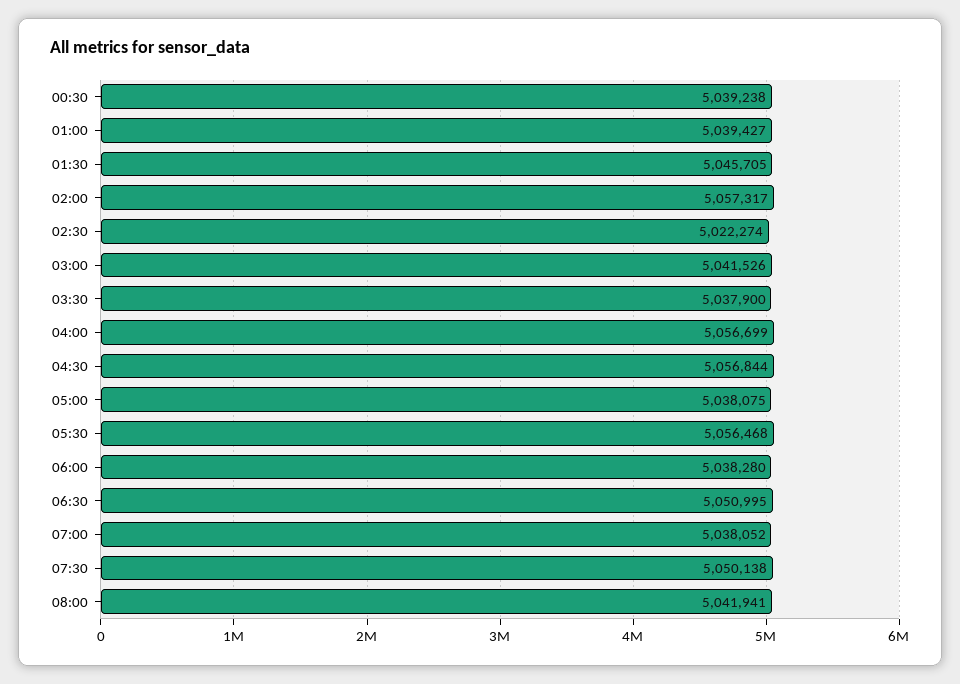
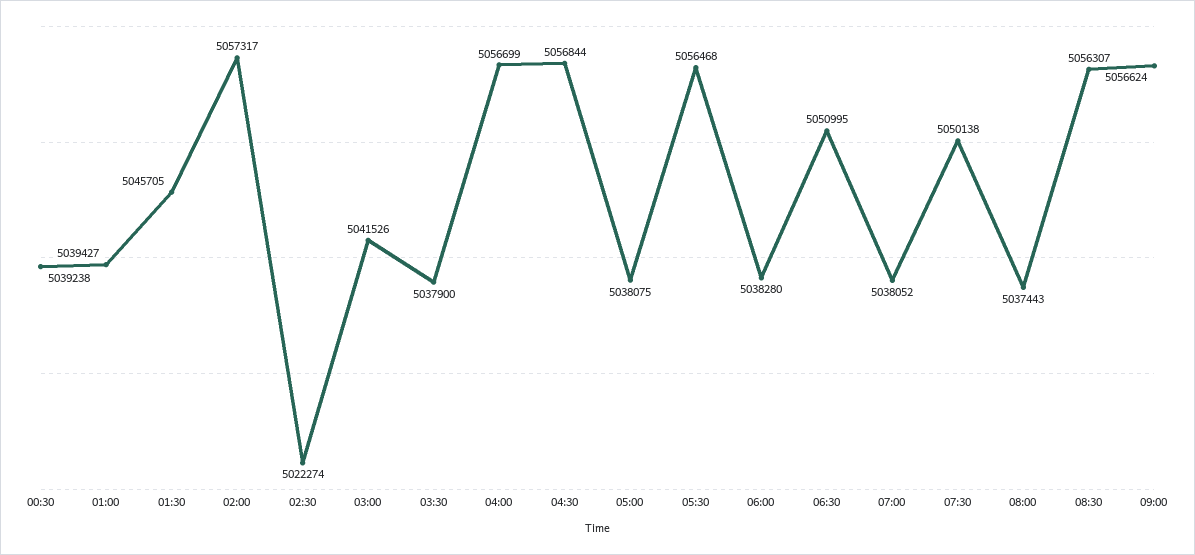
08:00: 5041941 -> 5037443
08:30: none -> 5056307
09:00: none -> 5056624

